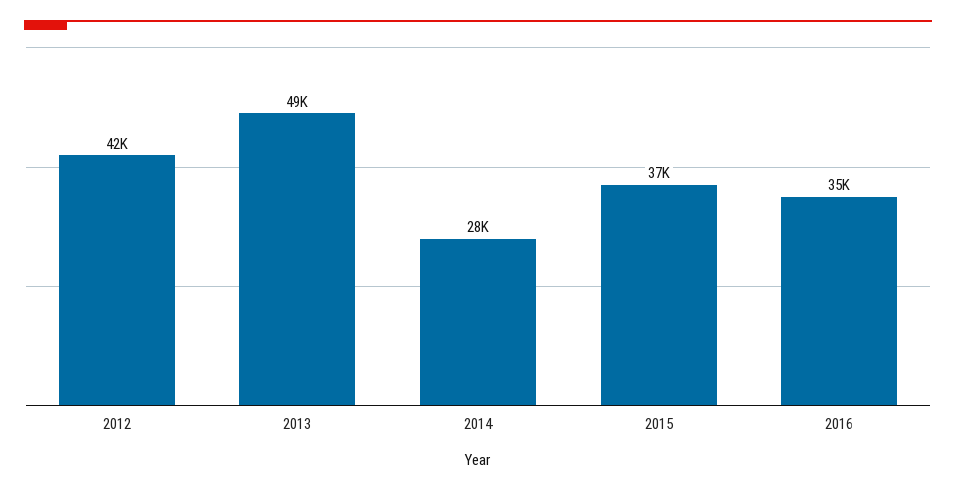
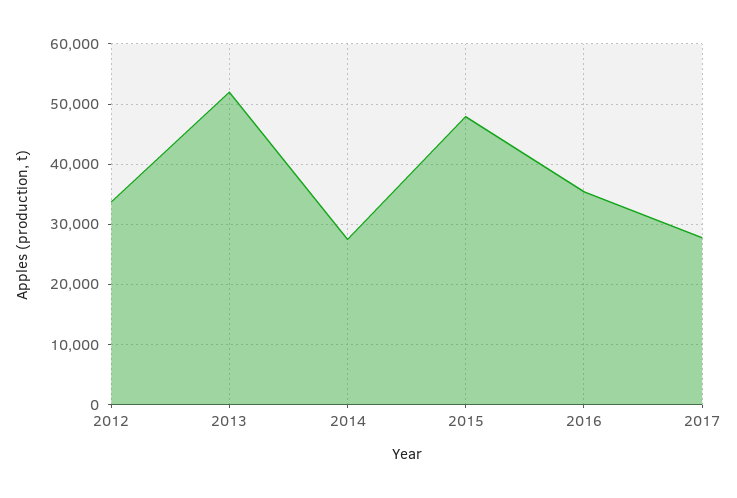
2012: 42000 -> 34000
2013: 49000 -> 52000
2015: 37000 -> 48000
2017: none -> 28000

